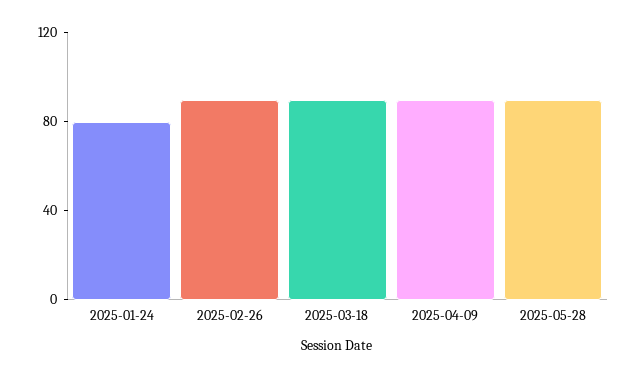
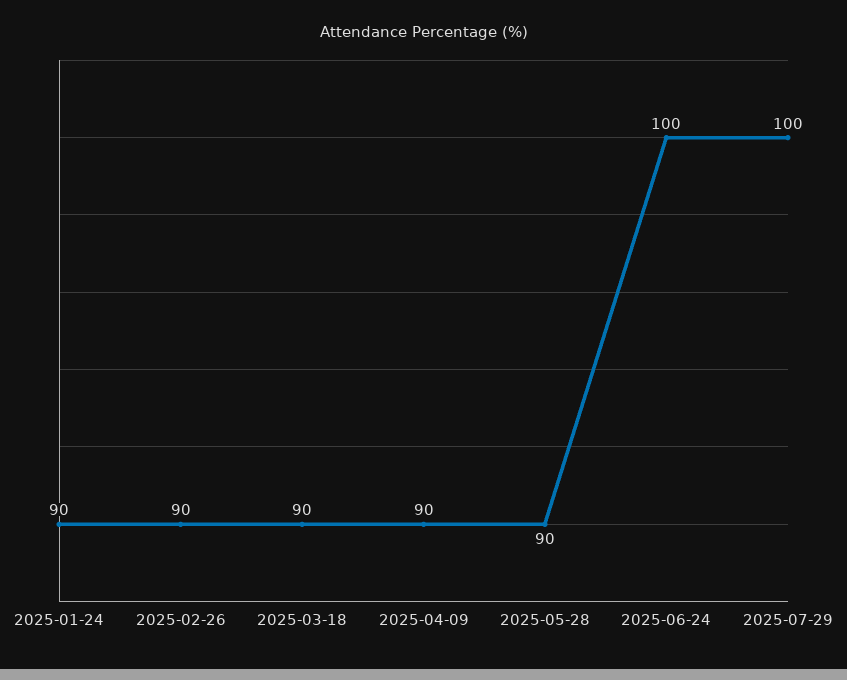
2025-01-24: 80 -> 90
2025-06-24: none -> 100
2025-07-29: none -> 100

